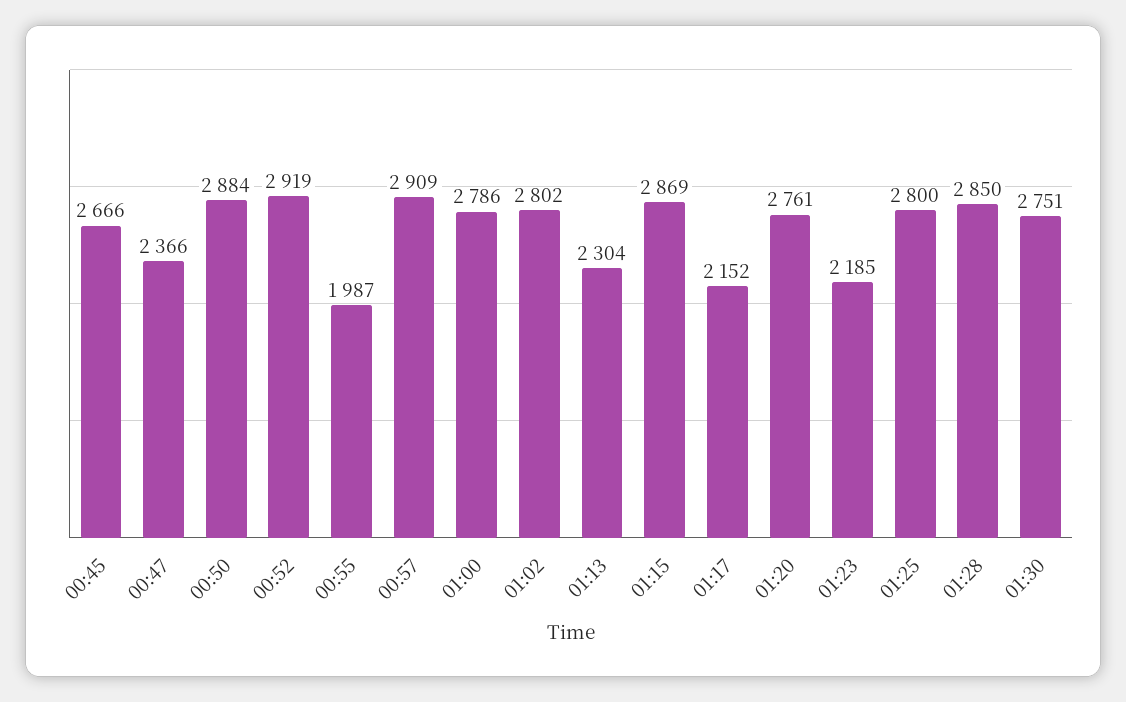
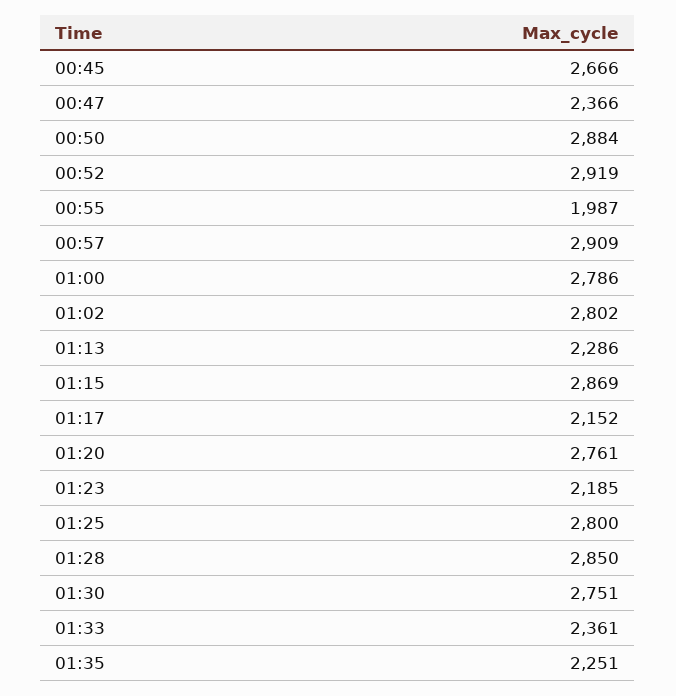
01:13: 2304 -> 2286
01:33: none -> 2361
01:35: none -> 2251

